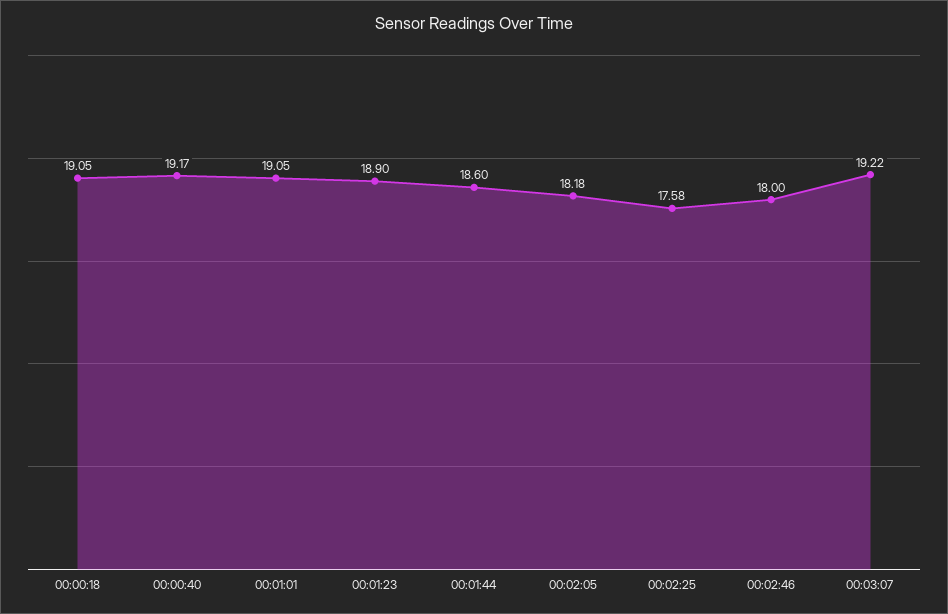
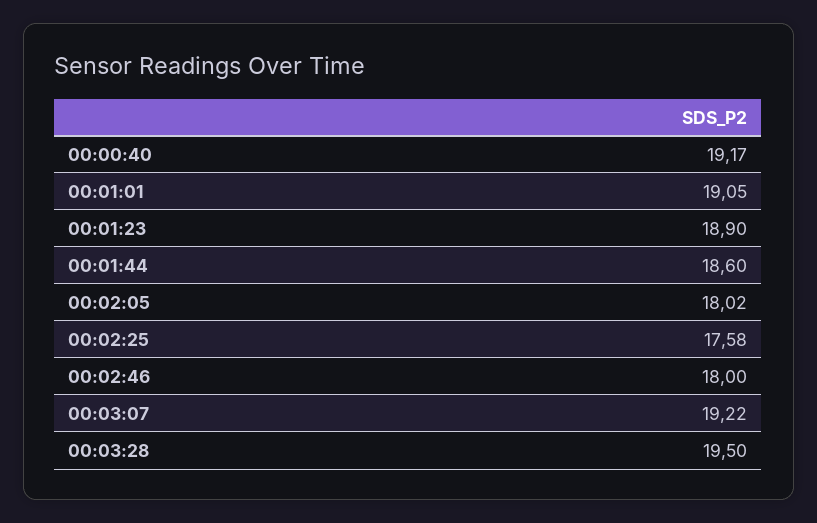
00:00:18: 19.05 -> none
00:02:05: 18.18 -> 18.02
00:03:28: none -> 19.5

